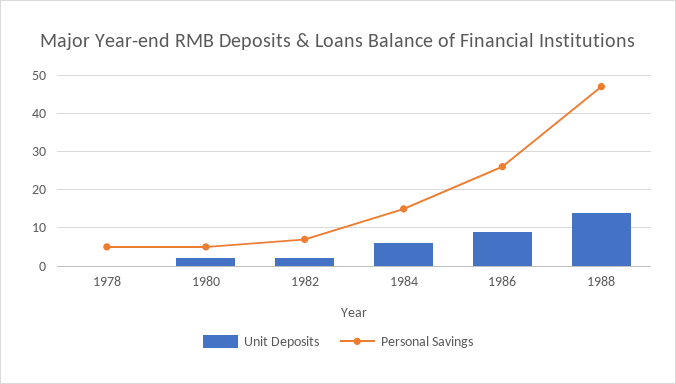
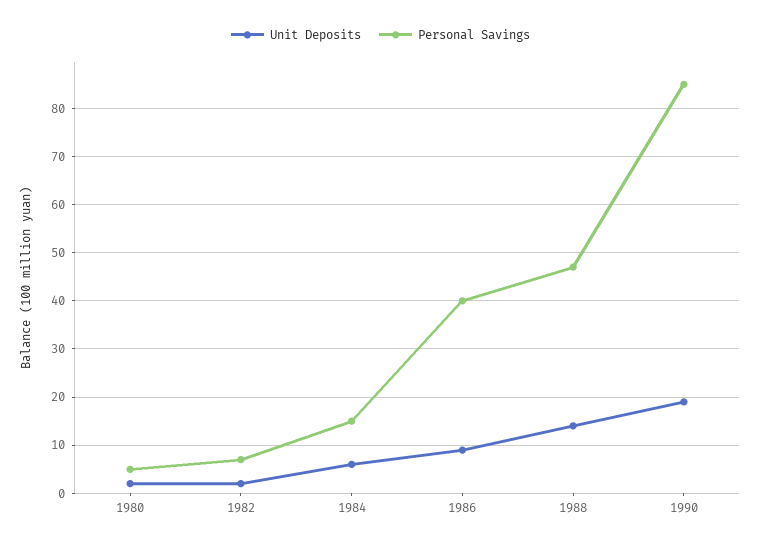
Unit Deposits, 1978: 0 -> none
Personal Savings, 1978: 5 -> none
Personal Savings, 1986: 25 -> 40
Unit Deposits, 1990: none -> 20
Personal Savings, 1990: none -> 85

